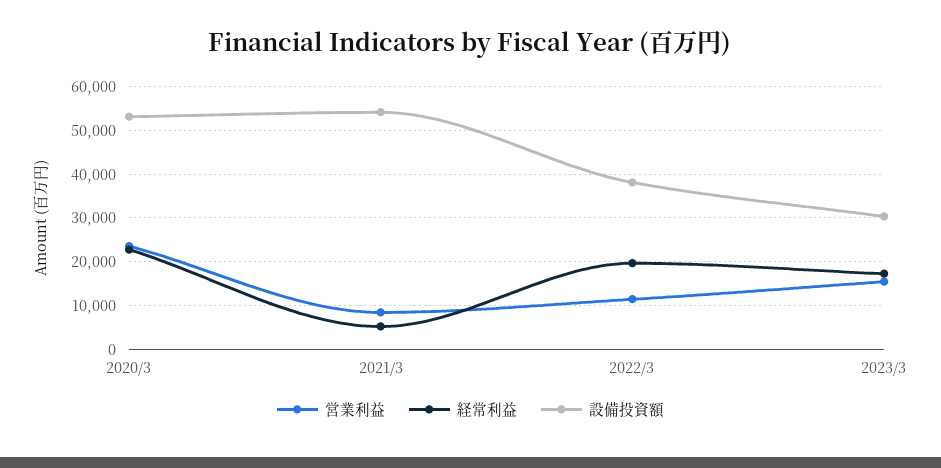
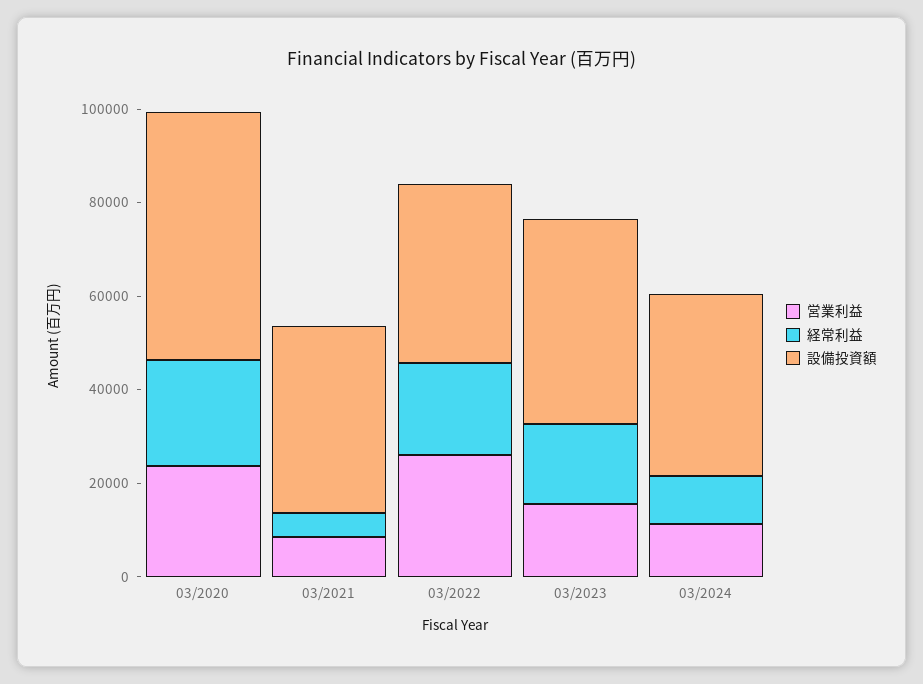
設備投資額, 2021/3: 54000 -> 40000
営業利益, 2022/3: 12000 -> 25000
設備投資額, 2023/3: 30000 -> 45000
営業利益, 03/2024: none -> 10000
経常利益, 03/2024: none -> 10000
設備投資額, 03/2024: none -> 40000

